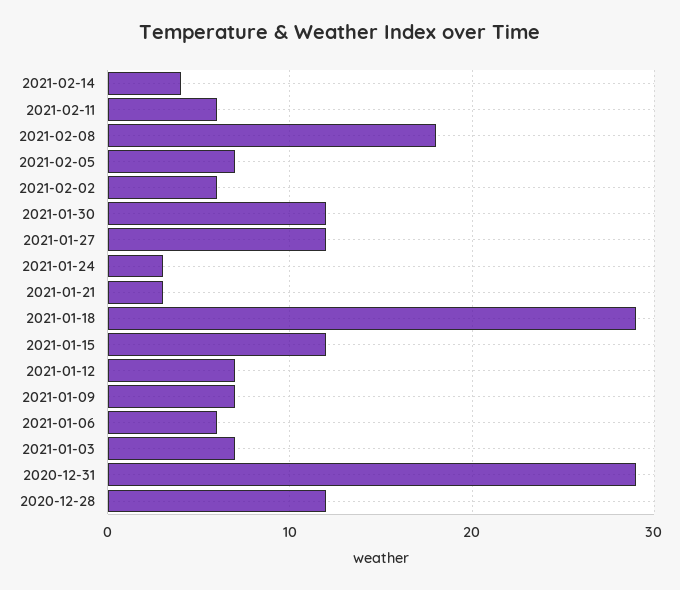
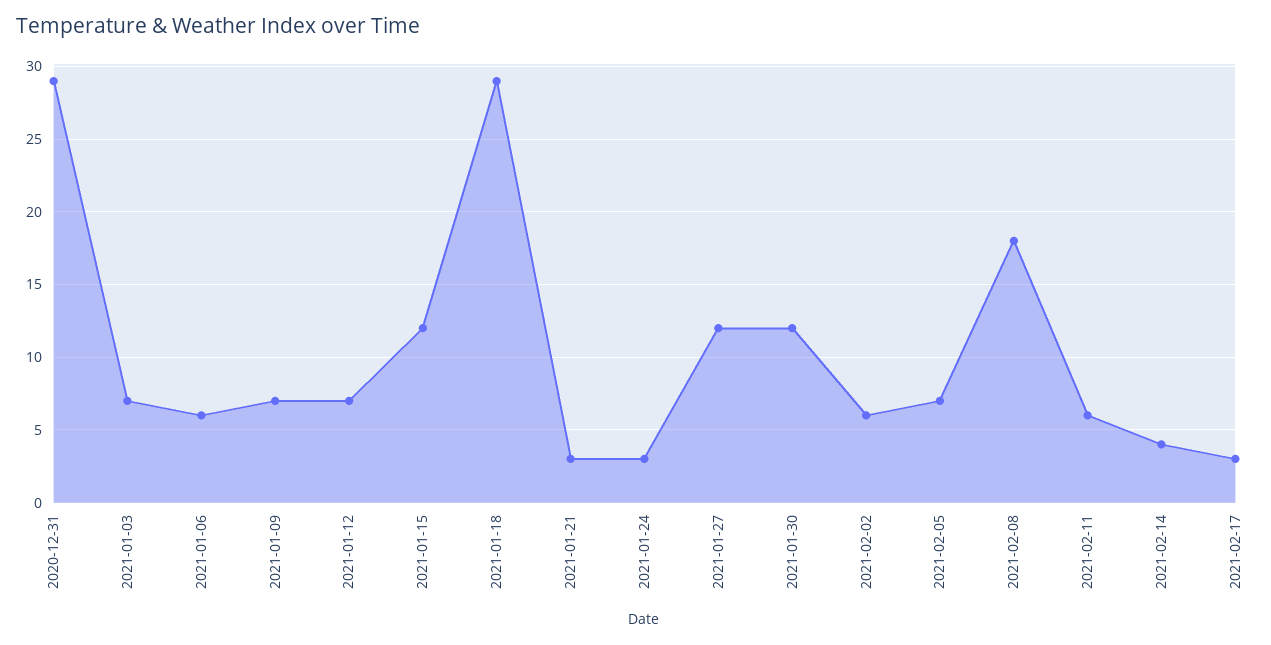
2020-12-28: 12 -> none
2021-02-17: none -> 3

